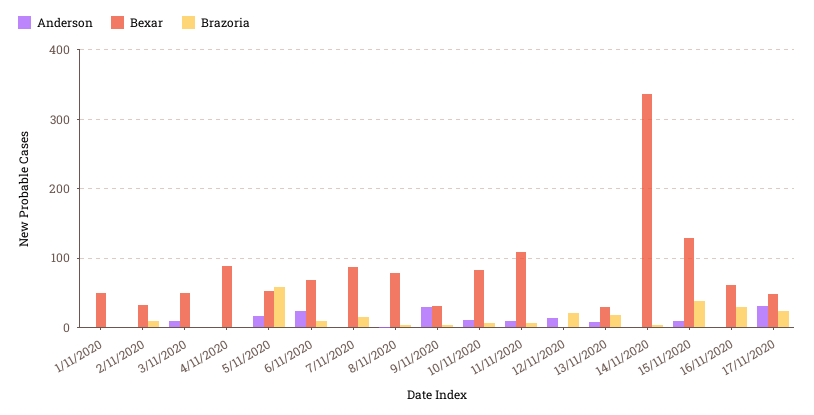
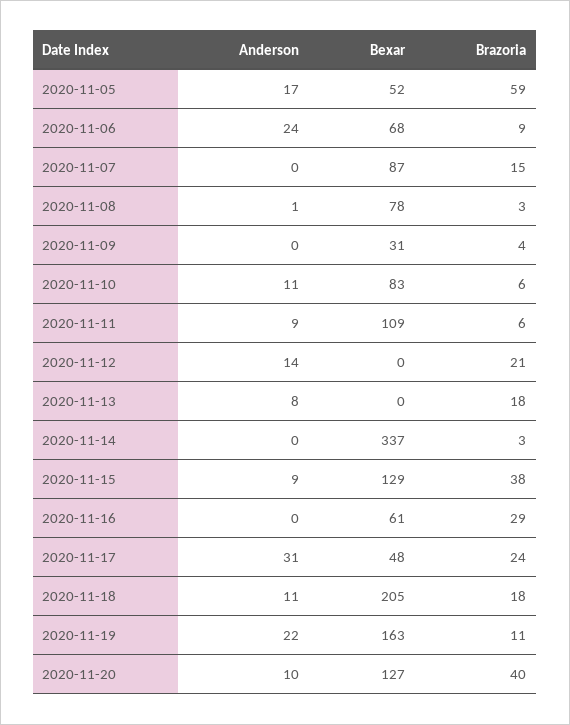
Anderson, 1/11/2020: 0 -> none
Bexar, 1/11/2020: 50 -> none
Brazoria, 1/11/2020: 0 -> none
Anderson, 2/11/2020: 0 -> none
Bexar, 2/11/2020: 30 -> none
Brazoria, 2/11/2020: 10 -> none
Anderson, 3/11/2020: 10 -> none
Bexar, 3/11/2020: 50 -> none
Brazoria, 3/11/2020: 0 -> none
Anderson, 4/11/2020: 0 -> none
Bexar, 4/11/2020: 90 -> none
Brazoria, 4/11/2020: 0 -> none
Anderson, 9/11/2020: 30 -> 0
Bexar, 13/11/2020: 30 -> 0
Anderson, 2020-11-18: none -> 11
Bexar, 2020-11-18: none -> 205
Brazoria, 2020-11-18: none -> 18
Anderson, 2020-11-19: none -> 22
Bexar, 2020-11-19: none -> 163
Brazoria, 2020-11-19: none -> 11
Anderson, 2020-11-20: none -> 10
Bexar, 2020-11-20: none -> 127
Brazoria, 2020-11-20: none -> 40

